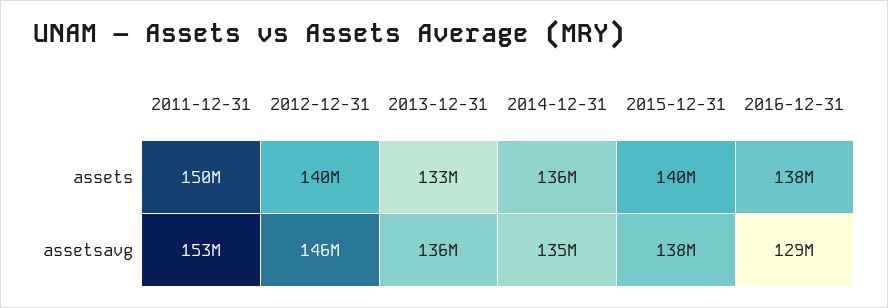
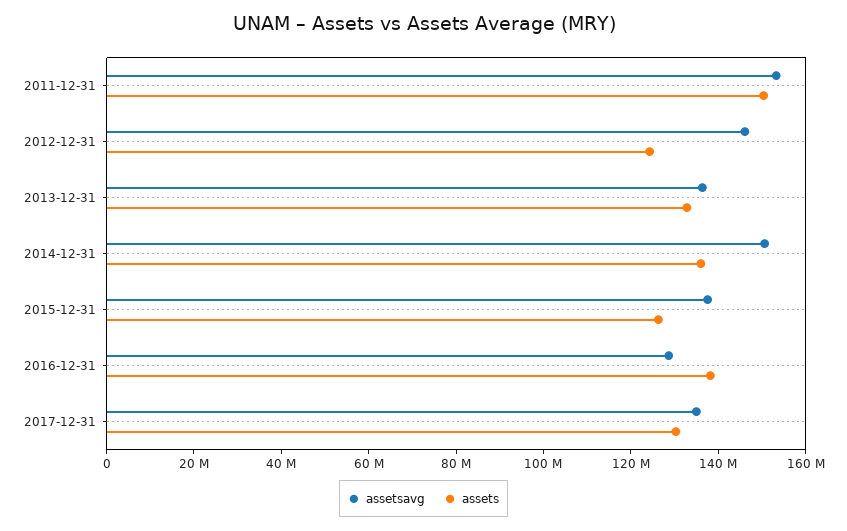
assets, 2012-12-31: 140000000 -> 125000000
assets, 2015-12-31: 140000000 -> 125000000
assetsavg, 2014-12-31: 135000000 -> 150000000
assetsavg, 2017-12-31: none -> 135000000
assets, 2017-12-31: none -> 130000000

